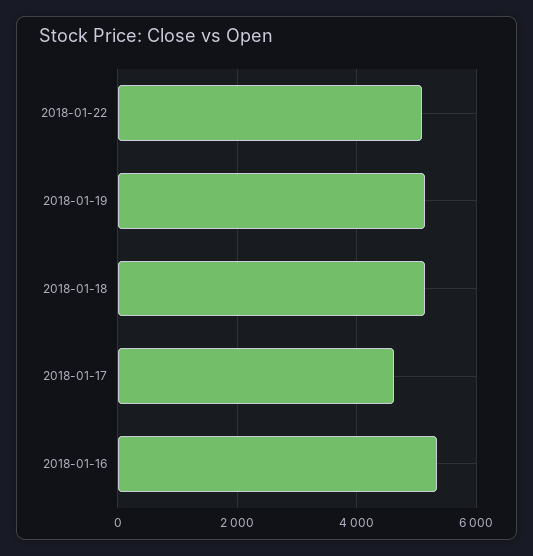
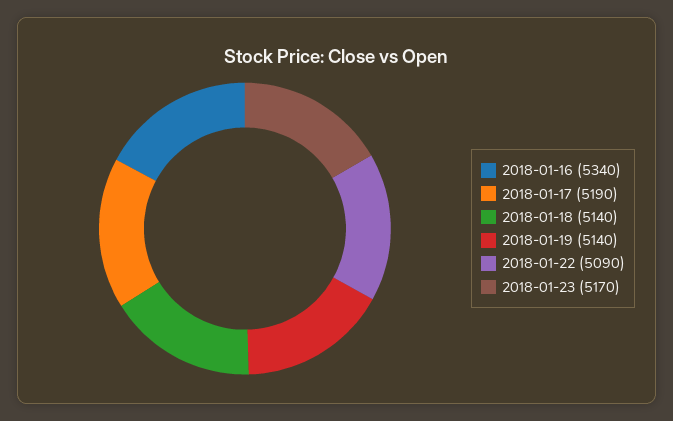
2018-01-17: 4600 -> 5190
2018-01-23: none -> 5170

